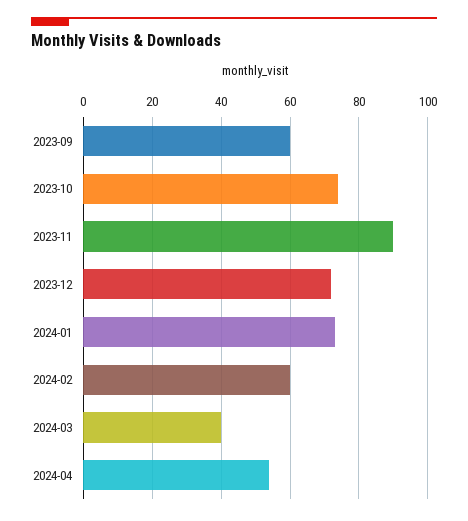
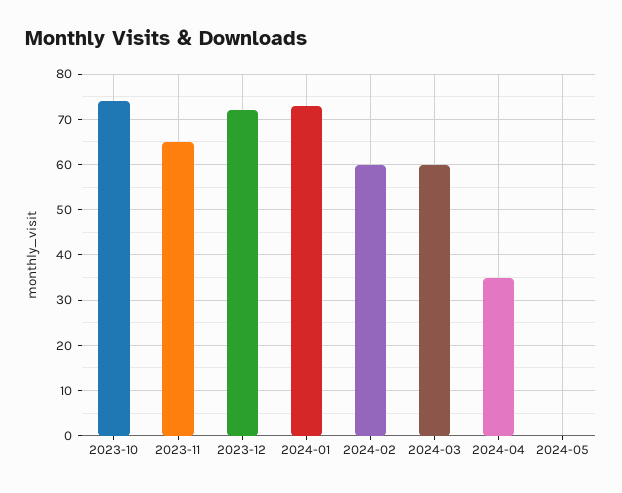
2023-09: 60 -> none
2023-11: 90 -> 65
2024-03: 40 -> 60
2024-04: 55 -> 35
2024-05: none -> 0

